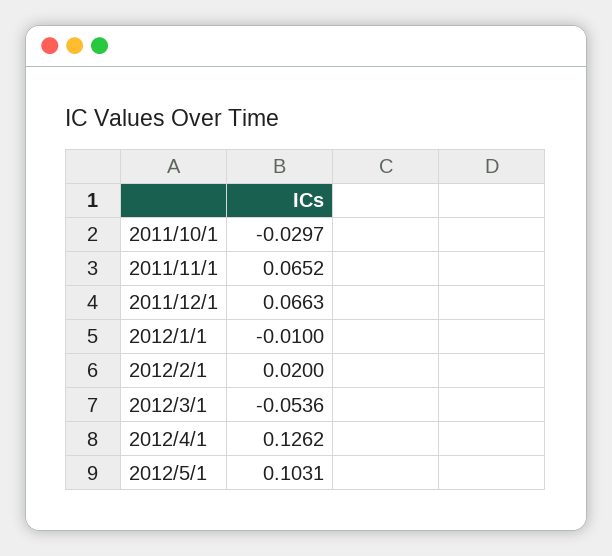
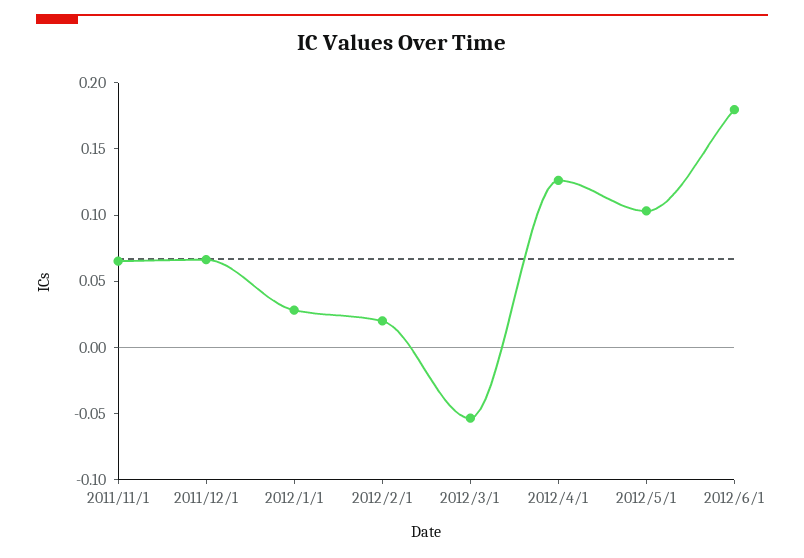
2011/10/1: -0.0297 -> none
2012/1/1: -0.01 -> 0.03
2012/6/1: none -> 0.18

